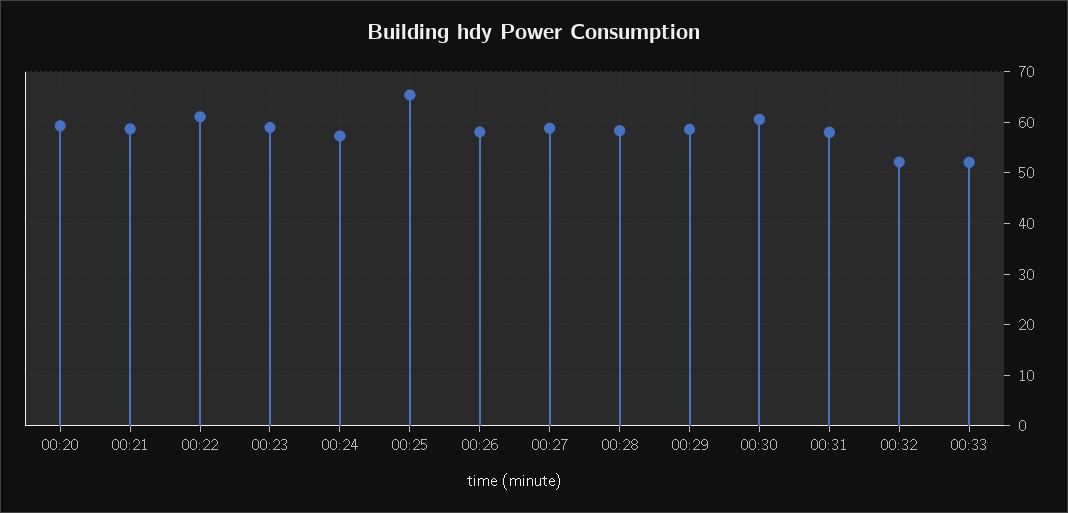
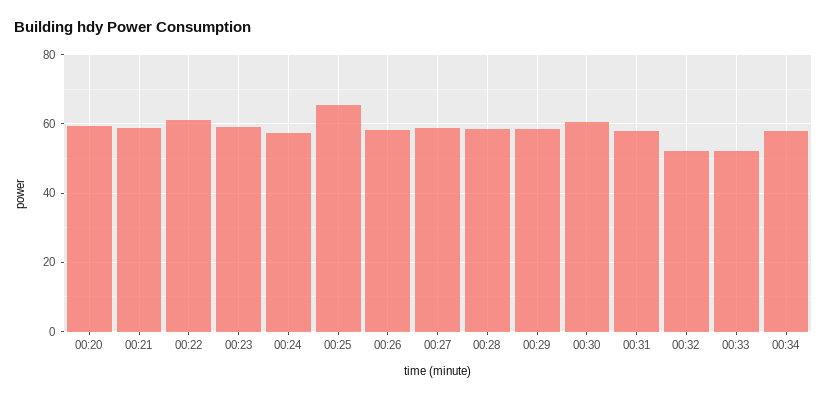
00:34: none -> 58

